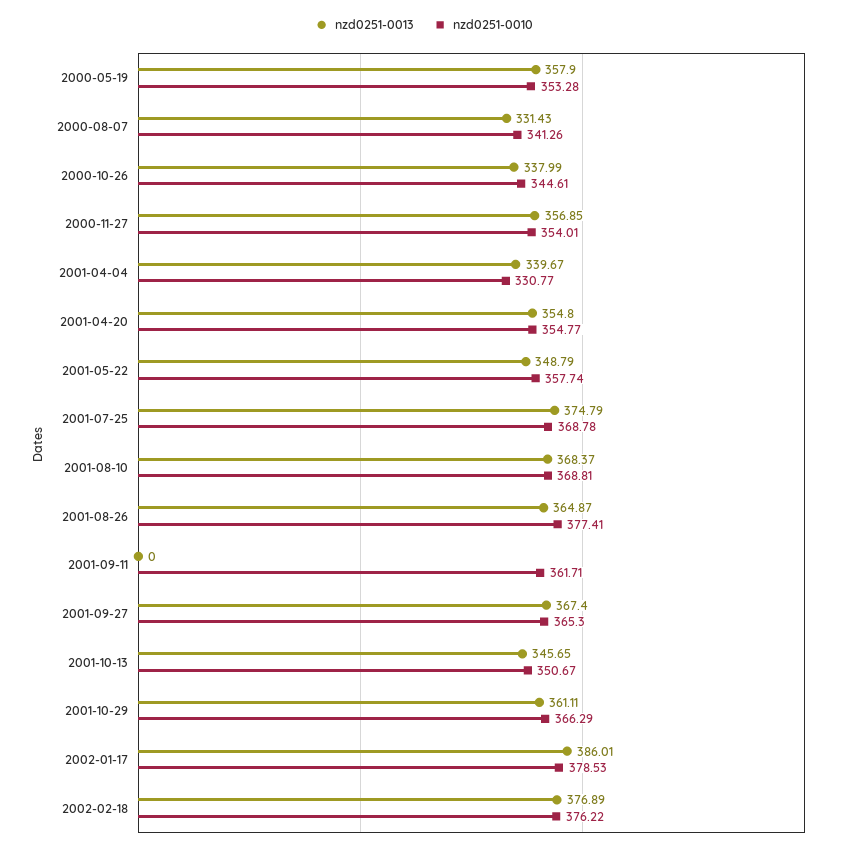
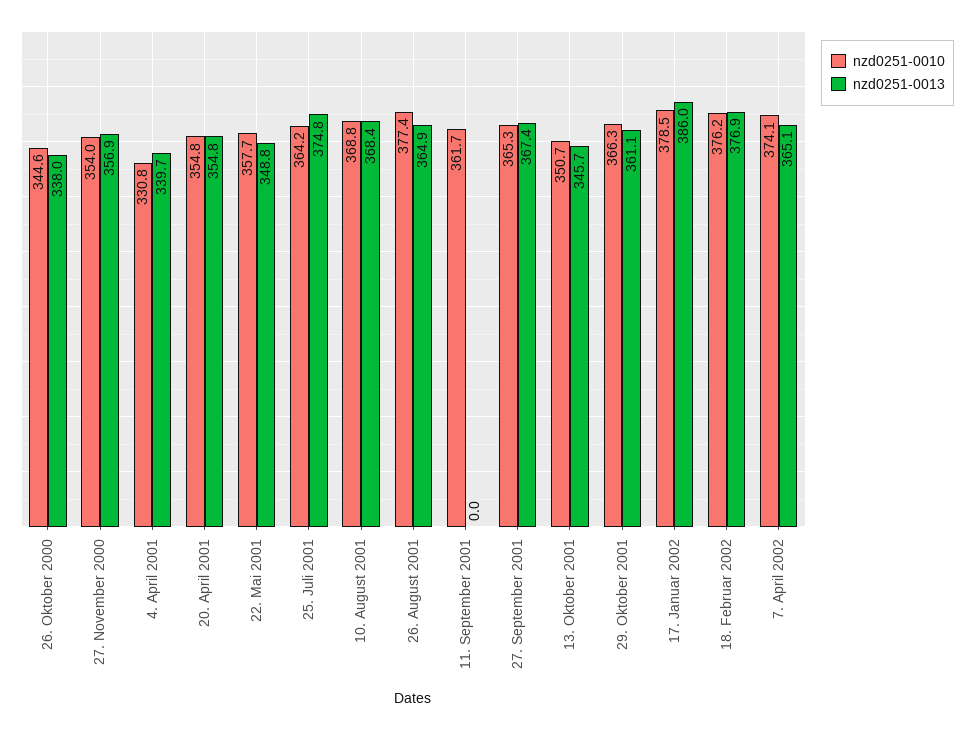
nzd0251-0013, 2000-05-19: 357.9 -> none
nzd0251-0010, 2000-05-19: 353.28 -> none
nzd0251-0013, 2000-08-07: 331.43 -> none
nzd0251-0010, 2000-08-07: 341.26 -> none
nzd0251-0010, 2001-07-25: 368.78 -> 364.2
nzd0251-0010, 7. April 2002: none -> 374.1
nzd0251-0013, 7. April 2002: none -> 365.1

